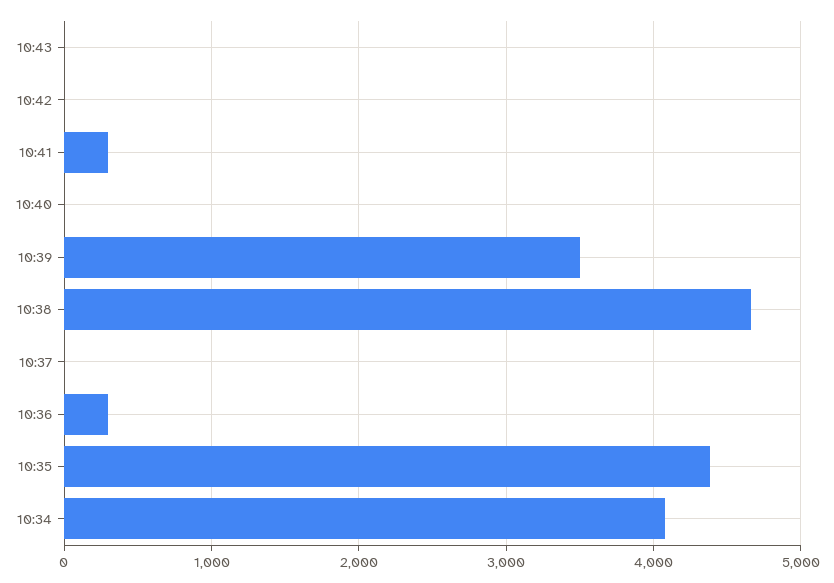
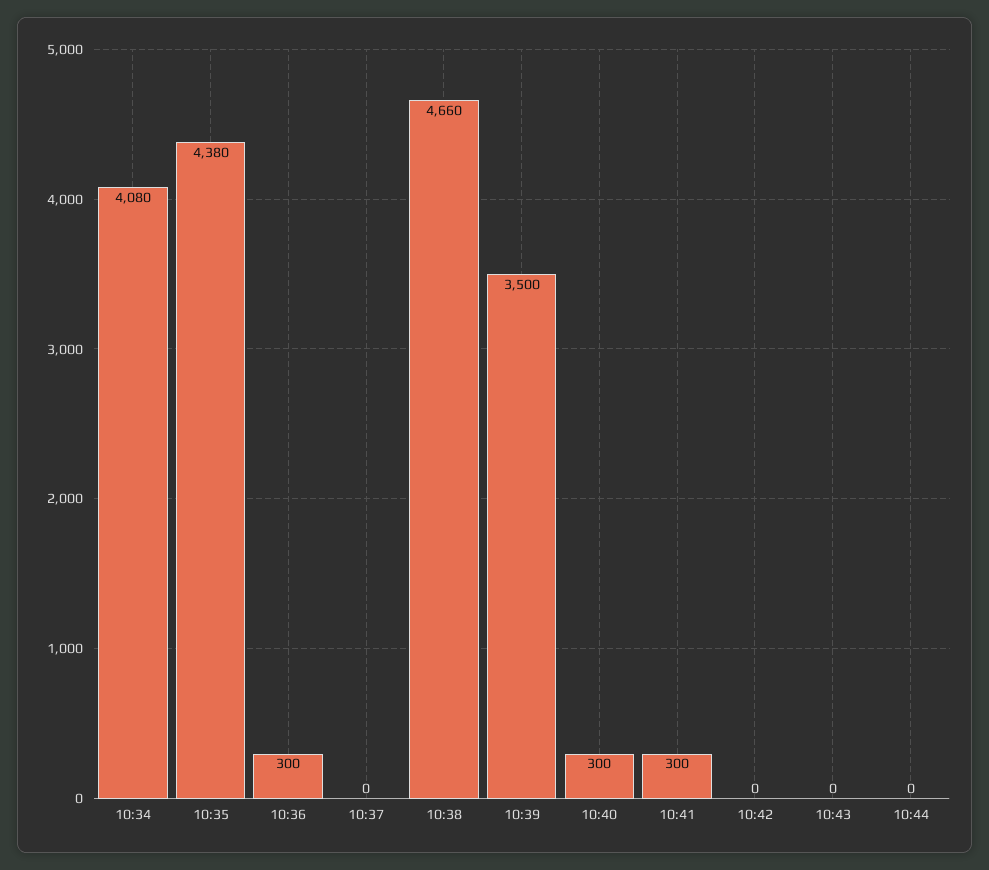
10:40: 0 -> 300
10:44: none -> 0

